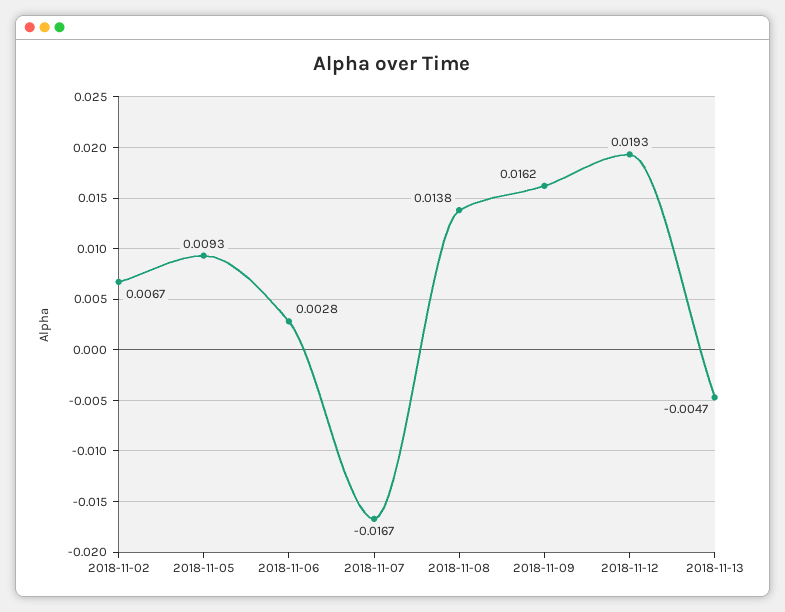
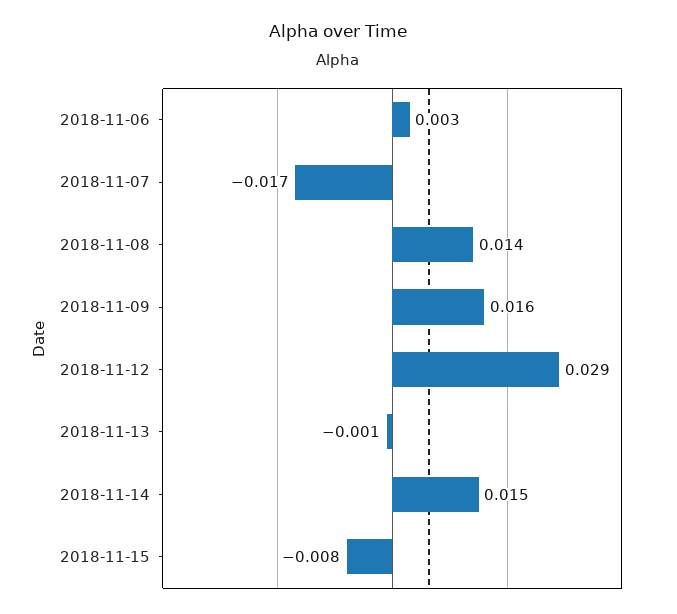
2018-11-02: 0.0067 -> none
2018-11-05: 0.0093 -> none
2018-11-12: 0.0193 -> 0.029
2018-11-13: -0.0047 -> -0.001
2018-11-14: none -> 0.015
2018-11-15: none -> -0.008

